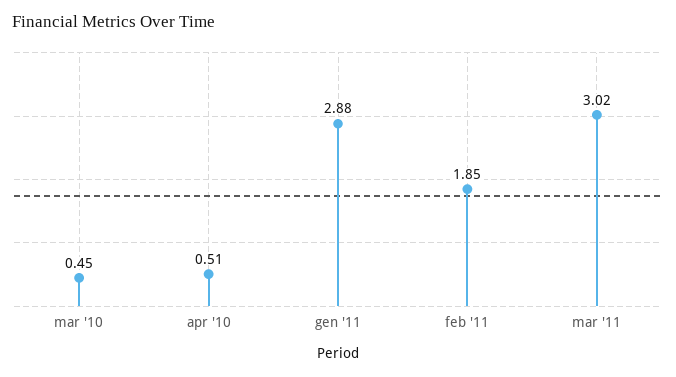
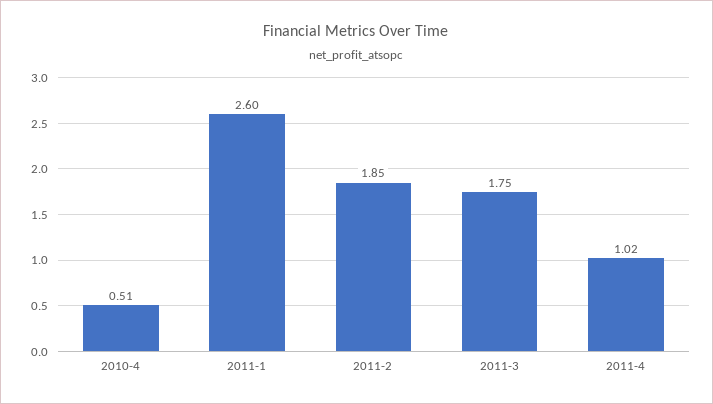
mar '10: 0.45 -> none
gen '11: 2.88 -> 2.6
mar '11: 3.02 -> 1.75
2011-4: none -> 1.02

